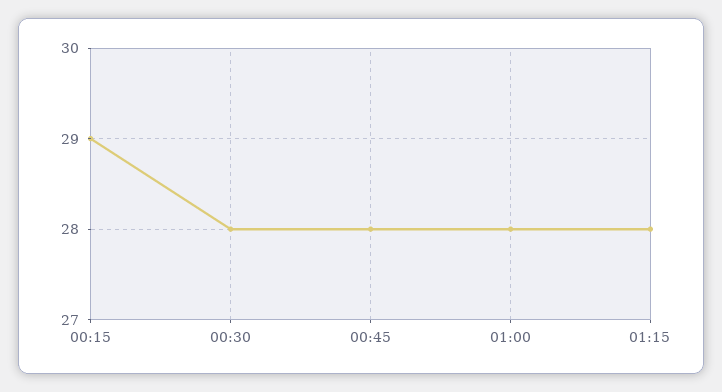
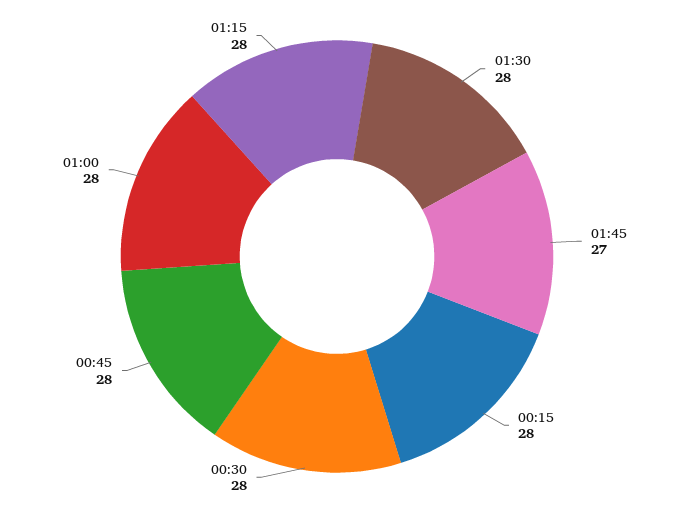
00:15: 29 -> 28
01:30: none -> 28
01:45: none -> 27

